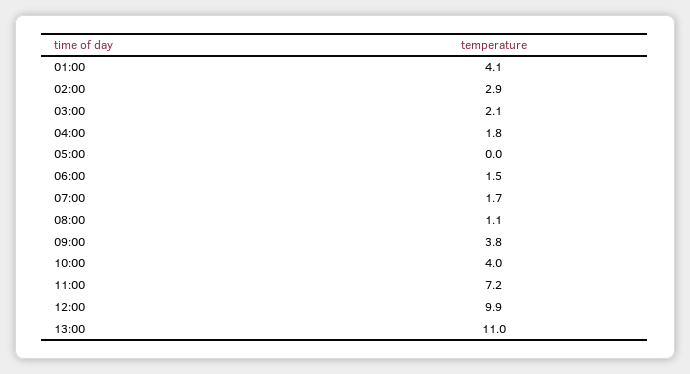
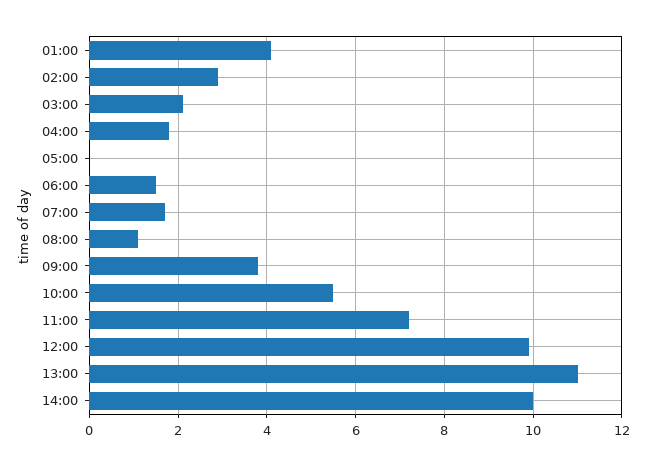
10:00: 4 -> 5.5
14:00: none -> 10

